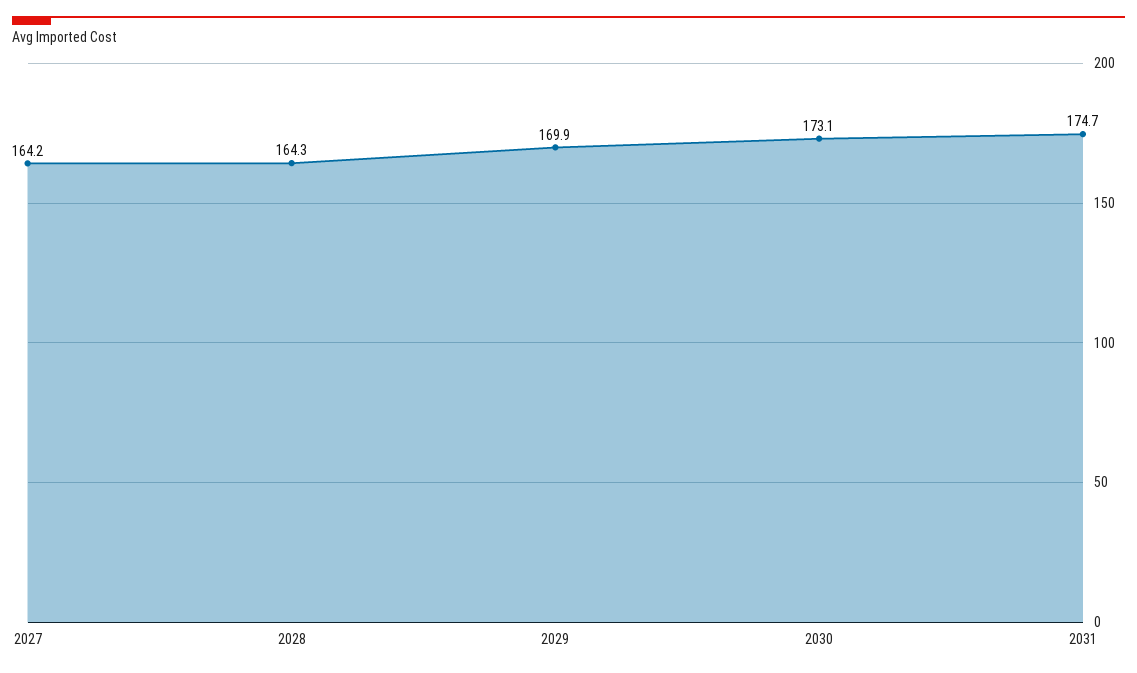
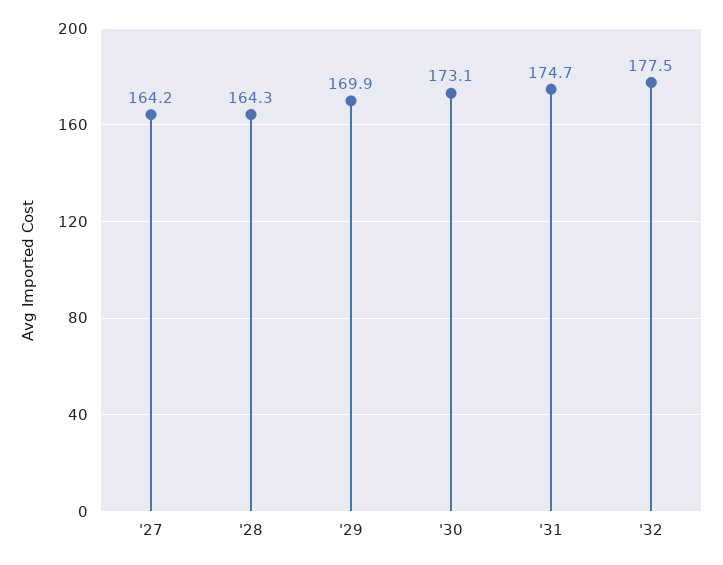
'32: none -> 177.5

